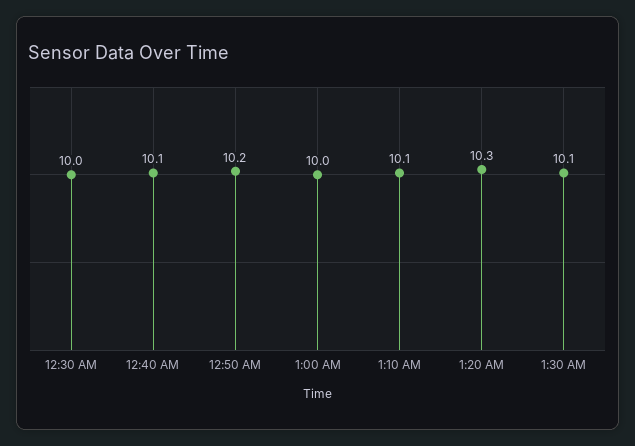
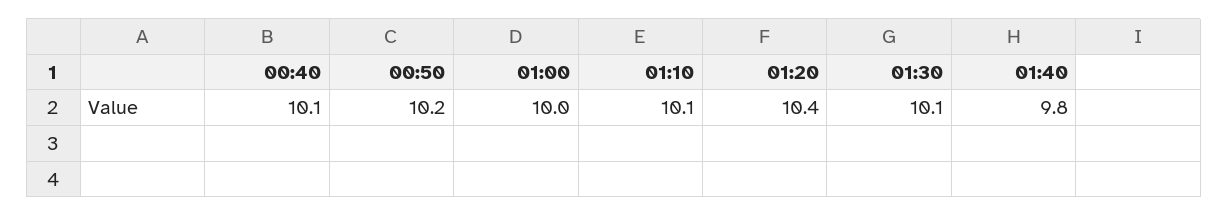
12:30 AM: 10 -> none
1:20 AM: 10.3 -> 10.4
01:40: none -> 9.8

